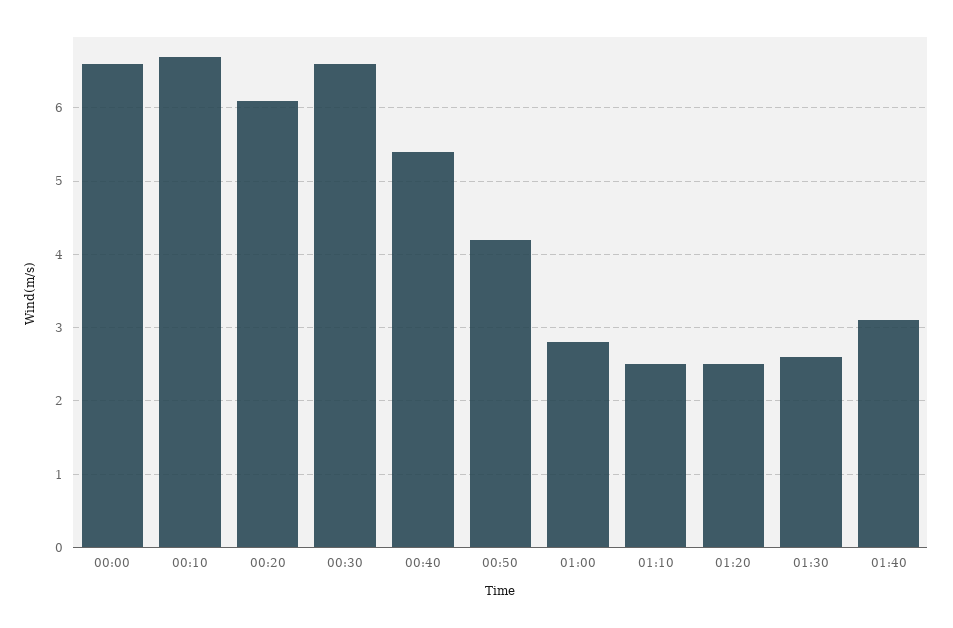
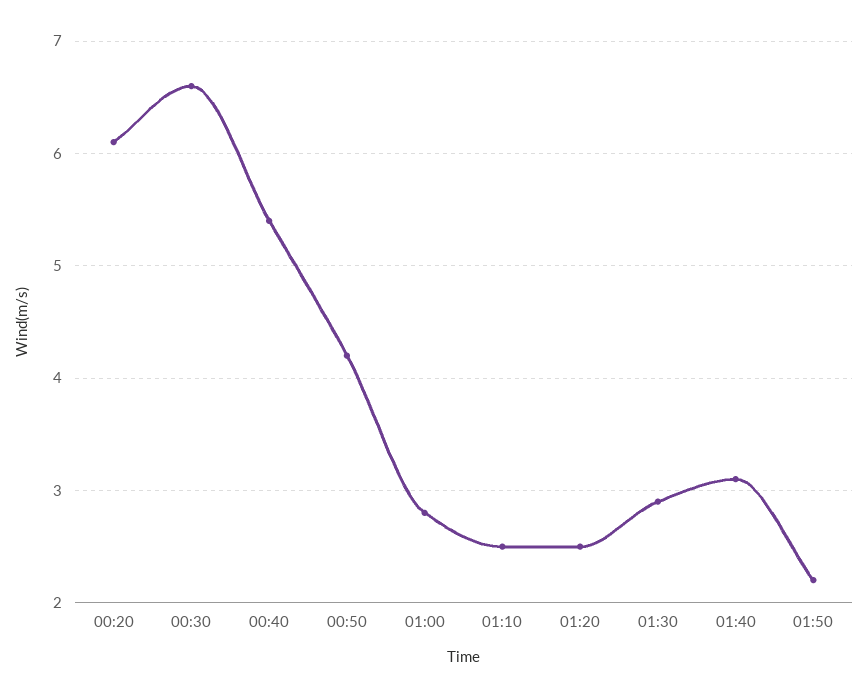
00:00: 6.6 -> none
00:10: 6.7 -> none
01:30: 2.6 -> 2.9
01:50: none -> 2.2

